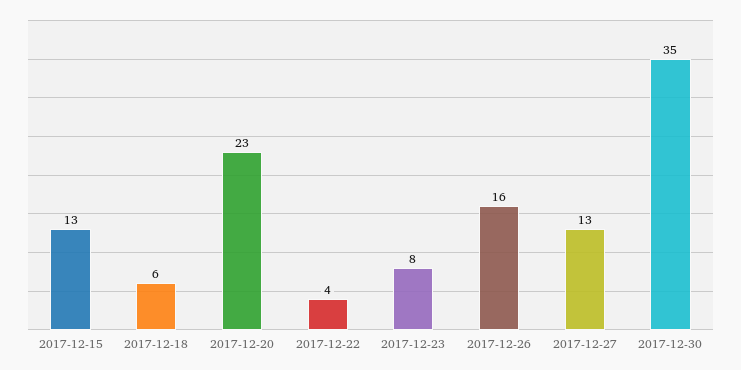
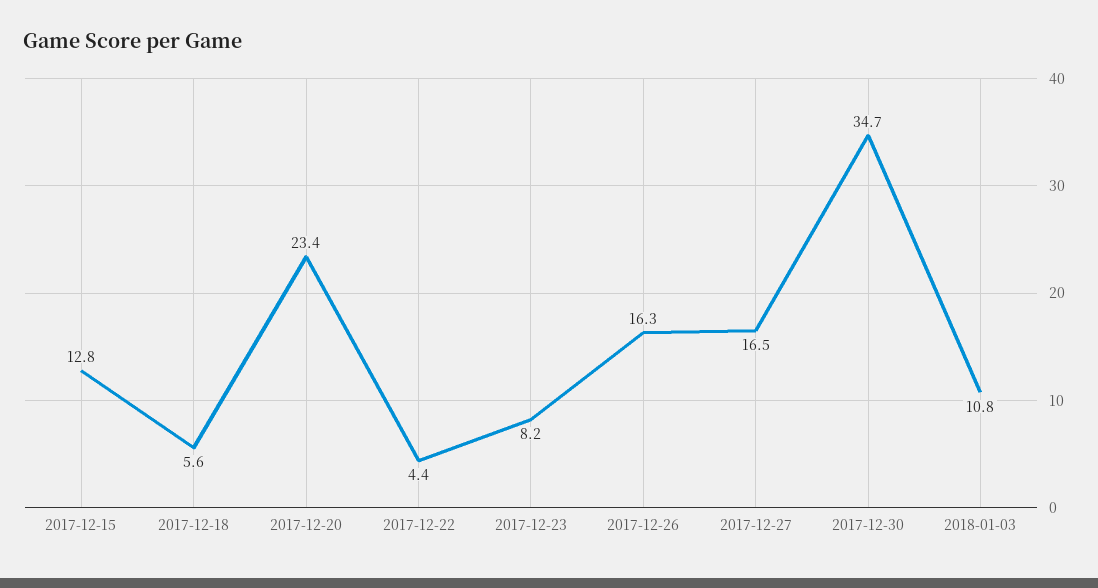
2017-12-27: 13 -> 16.5
2018-01-03: none -> 10.8

